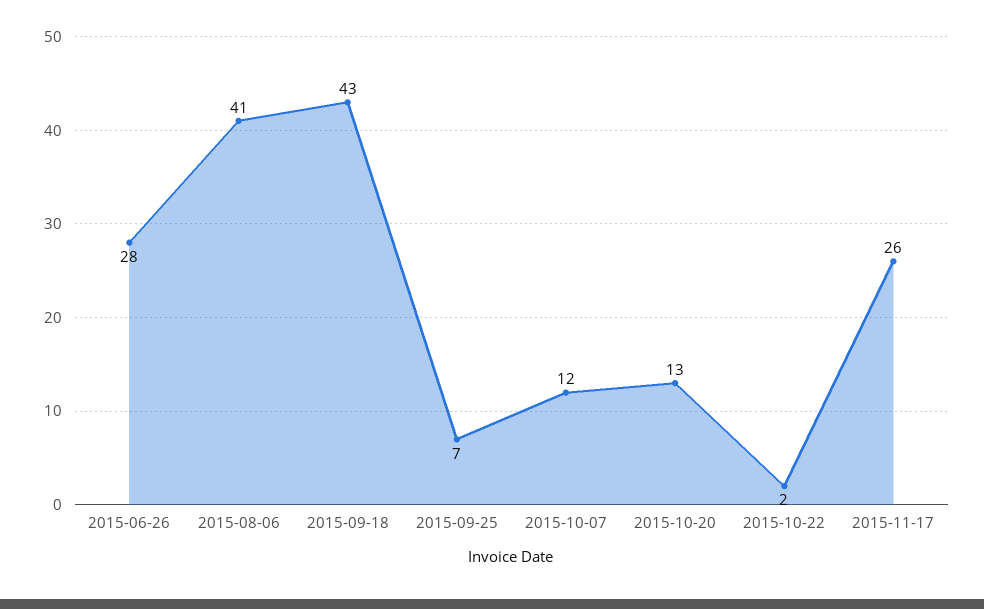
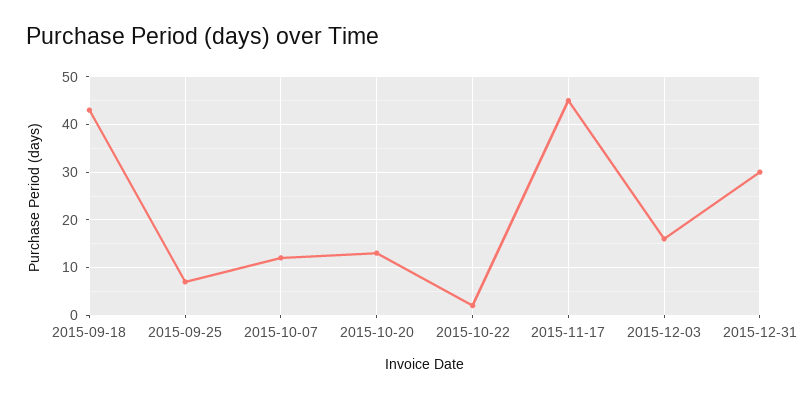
2015-06-26: 28 -> none
2015-08-06: 41 -> none
2015-11-17: 26 -> 45
2015-12-03: none -> 15
2015-12-31: none -> 30

